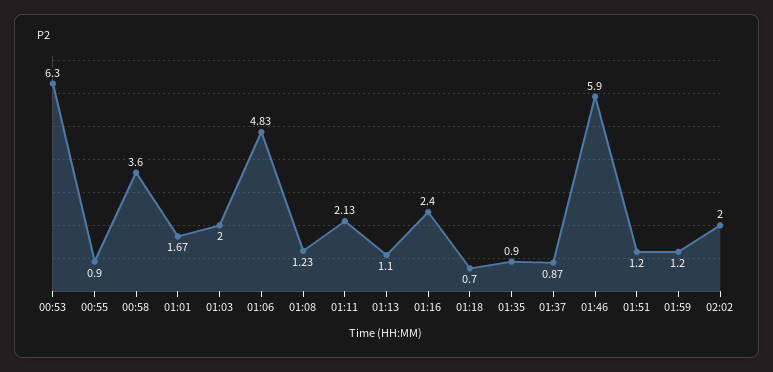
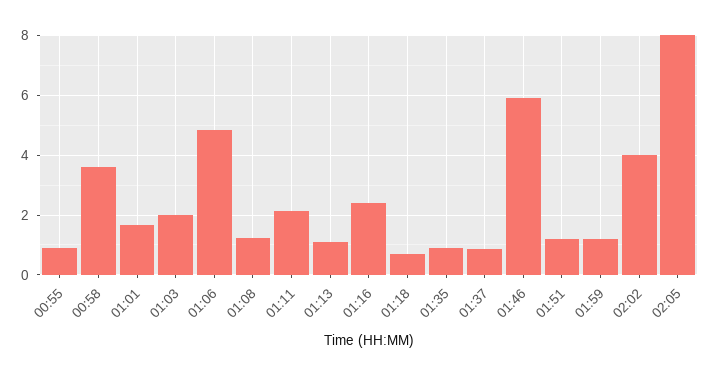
00:53: 6.3 -> none
02:02: 2 -> 4
02:05: none -> 8

